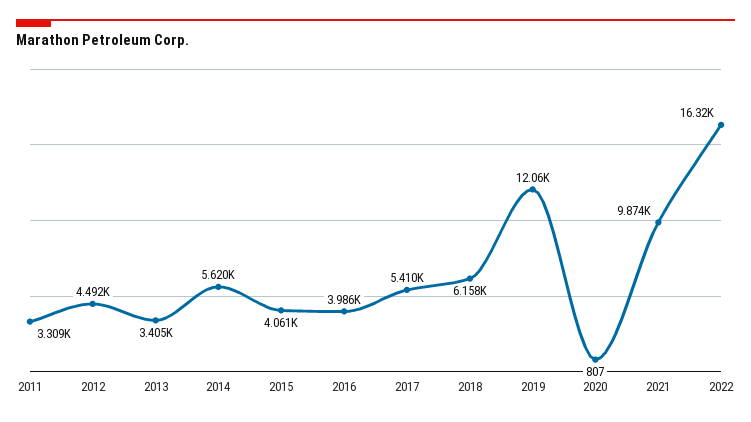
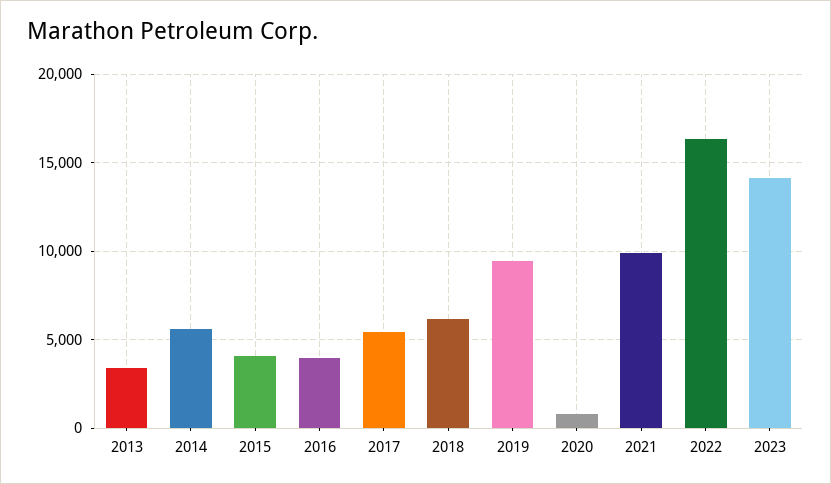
2011: 3309 -> none
2012: 4492 -> none
2019: 12060 -> 9500
2023: none -> 14000

